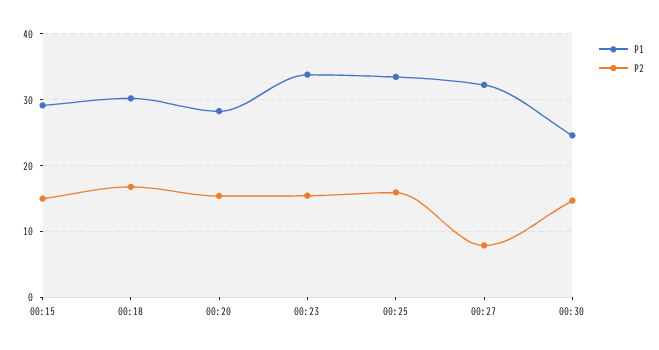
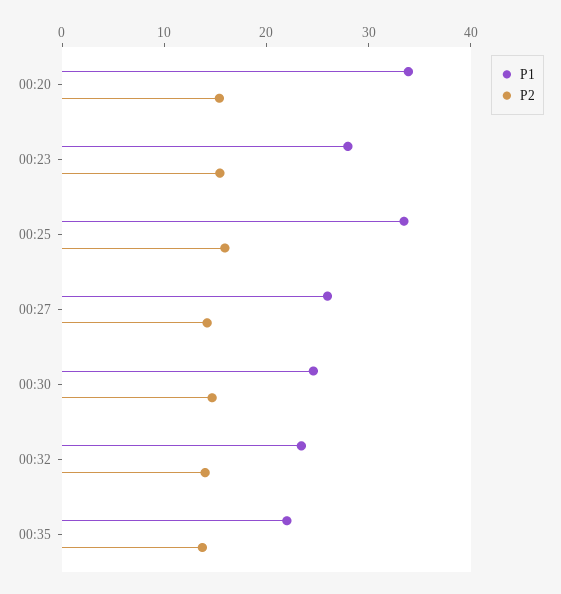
P1, 00:15: 29 -> none
P2, 00:15: 15 -> none
P1, 00:18: 30 -> none
P2, 00:18: 17 -> none
P1, 00:20: 28 -> 34
P1, 00:23: 34 -> 28
P1, 00:27: 32 -> 26
P2, 00:27: 8 -> 14
P1, 00:32: none -> 24
P2, 00:32: none -> 14
P1, 00:35: none -> 22
P2, 00:35: none -> 14

